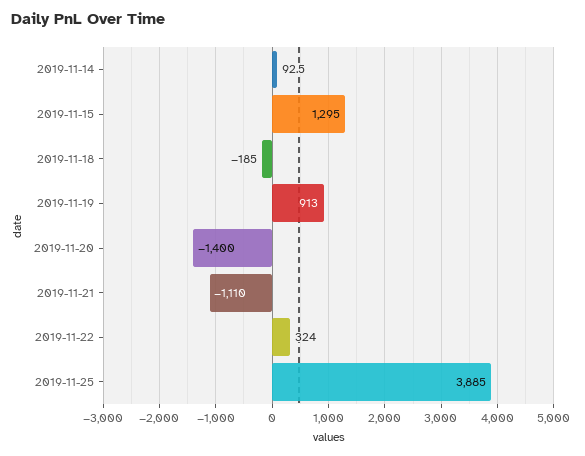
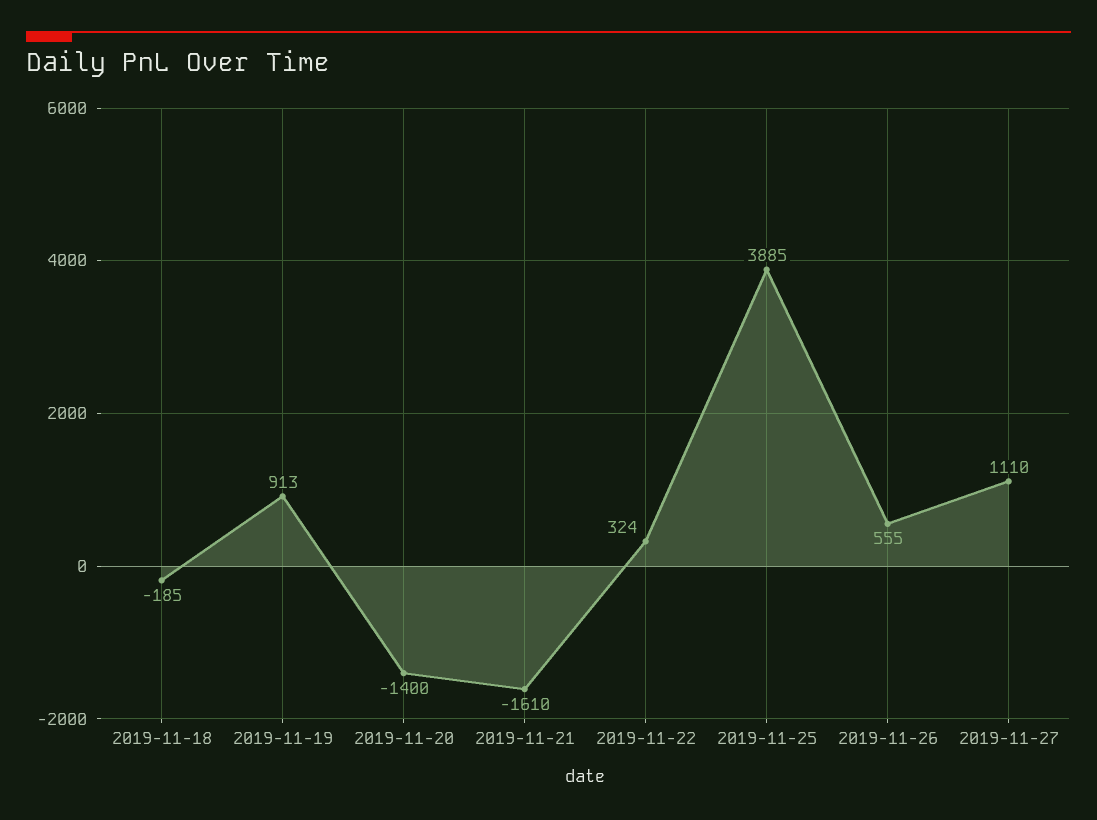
2019-11-14: 92.5 -> none
2019-11-15: 1295 -> none
2019-11-21: -1110 -> -1610
2019-11-26: none -> 555
2019-11-27: none -> 1110

